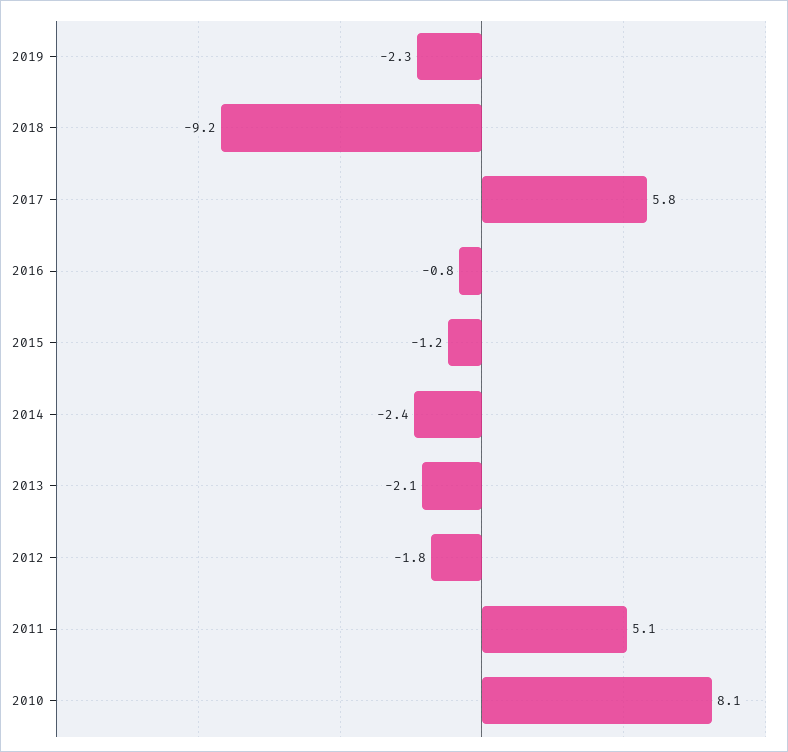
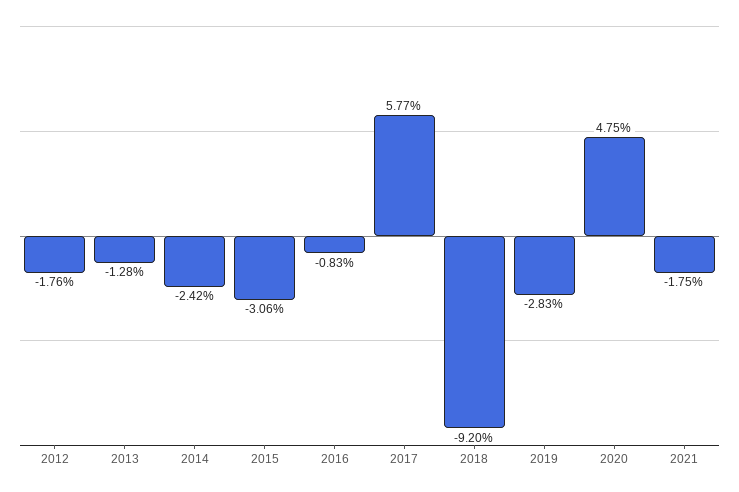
2019: -2.3 -> -2.83
2015: -1.2 -> -3.06
2013: -2.1 -> -1.28
2011: 5.1 -> none
2010: 8.1 -> none
2020: none -> 4.75
2021: none -> -1.75

